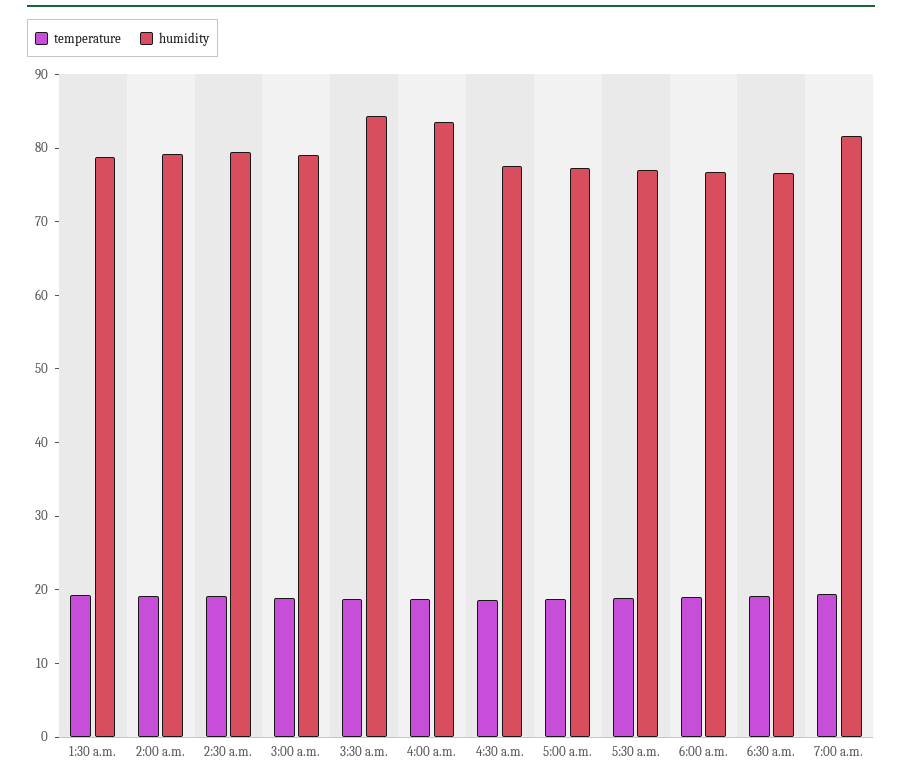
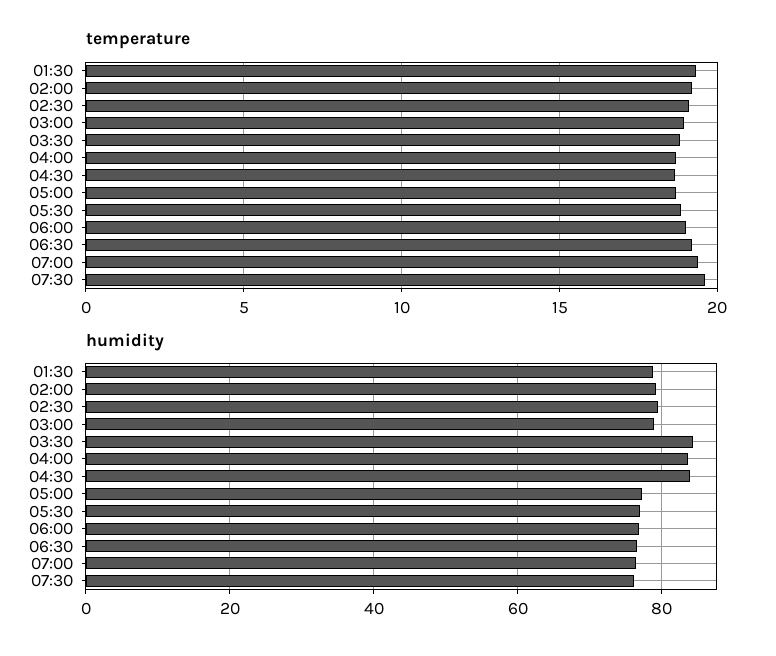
humidity, 4:30 a.m.: 78 -> 84
humidity, 7:00 a.m.: 82 -> 76
temperature, 07:30: none -> 19.5
humidity, 07:30: none -> 76

